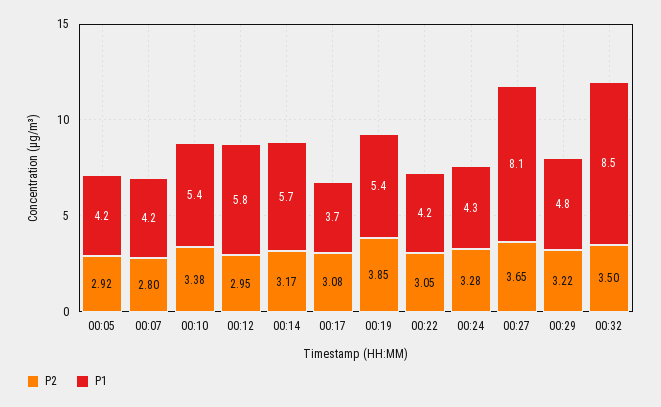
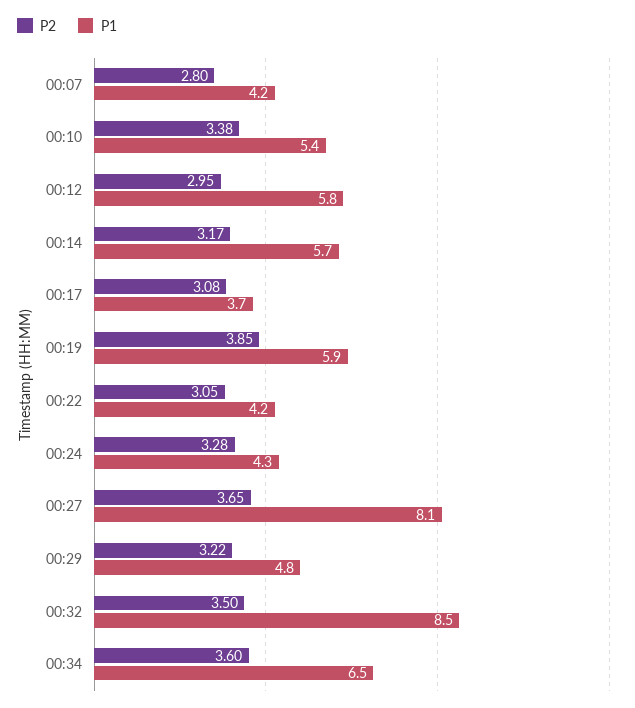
P2, 00:05: 2.92 -> none
P1, 00:05: 4.2 -> none
P1, 00:19: 5.4 -> 5.9
P2, 00:34: none -> 3.6
P1, 00:34: none -> 6.5

